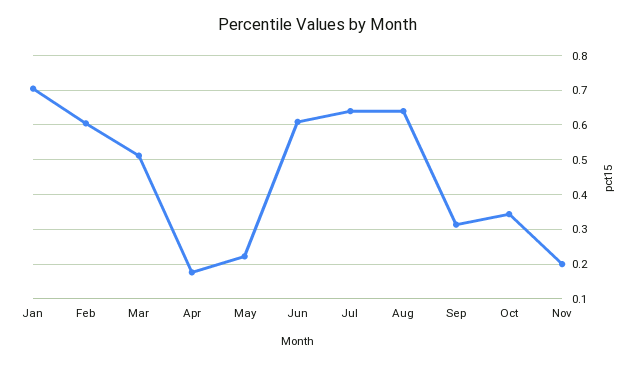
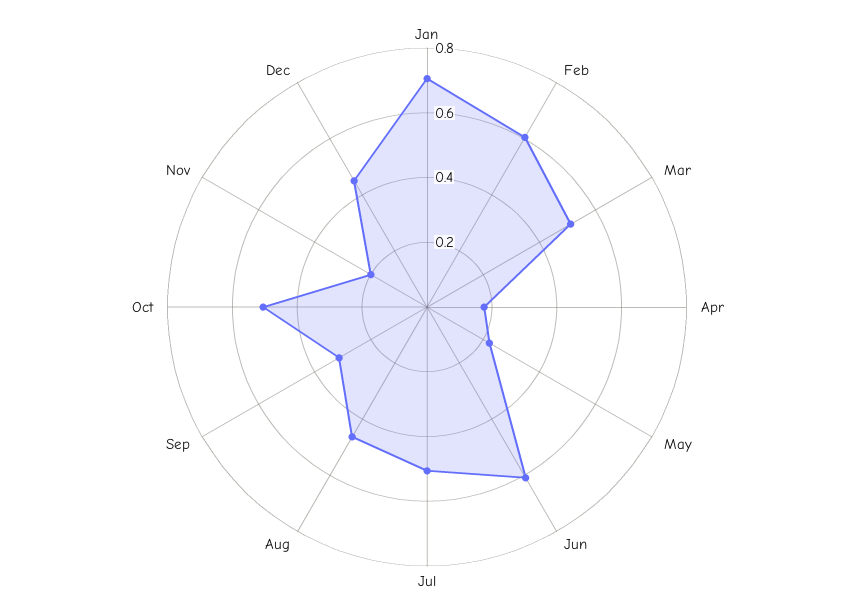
Jul: 0.64 -> 0.5
Aug: 0.64 -> 0.45
Oct: 0.34 -> 0.5
Dec: none -> 0.45

